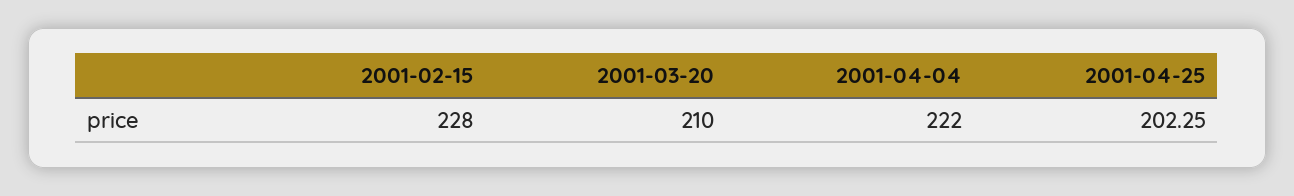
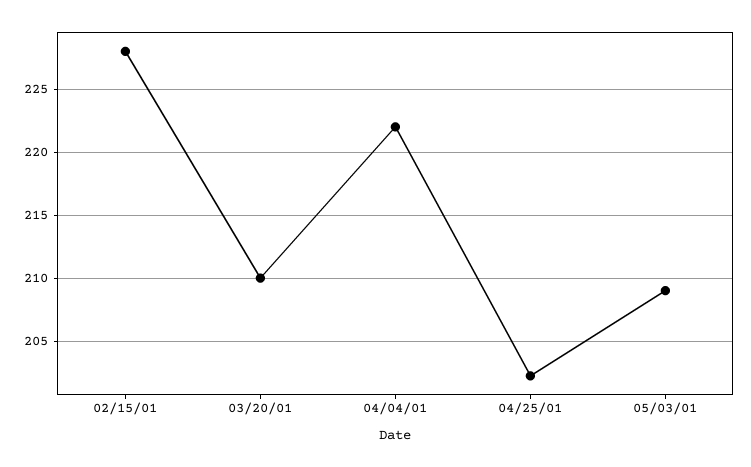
05/03/01: none -> 209

